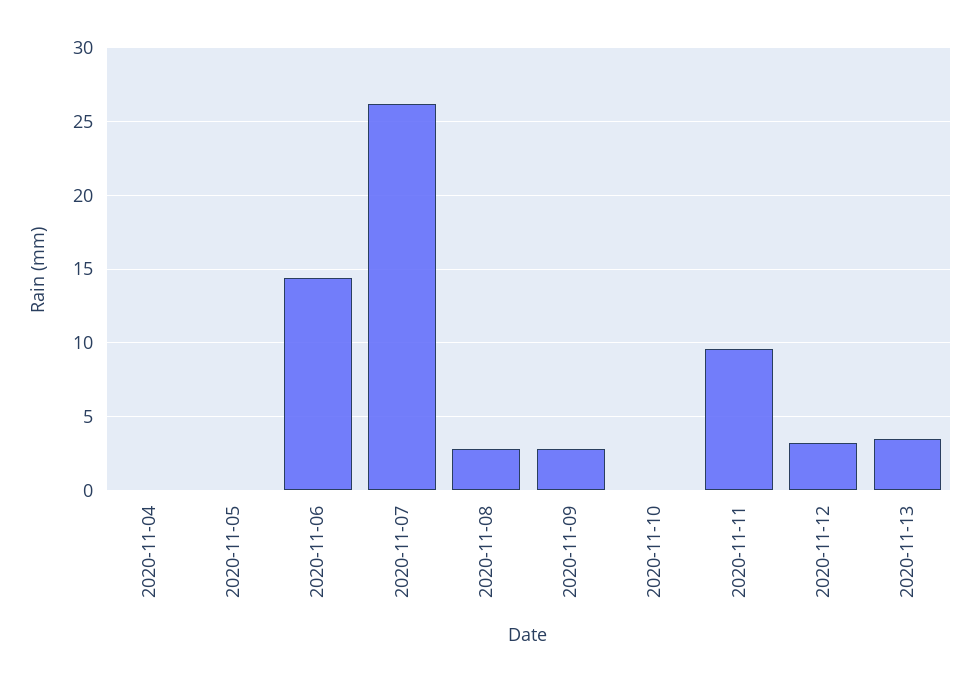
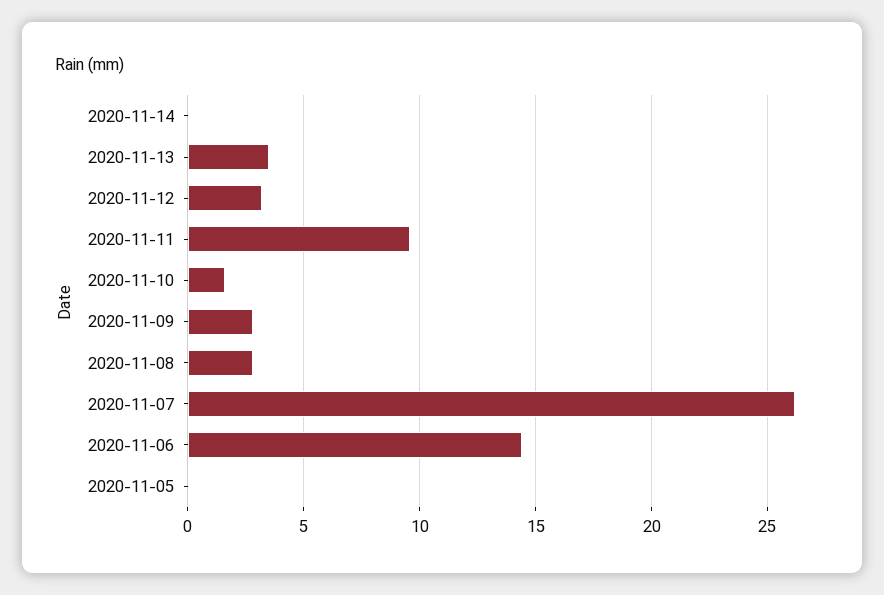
2020-11-04: 0 -> none
2020-11-10: 0 -> 1.5
2020-11-14: none -> 0

